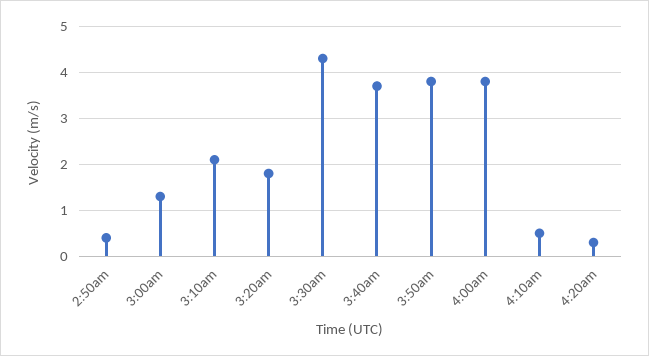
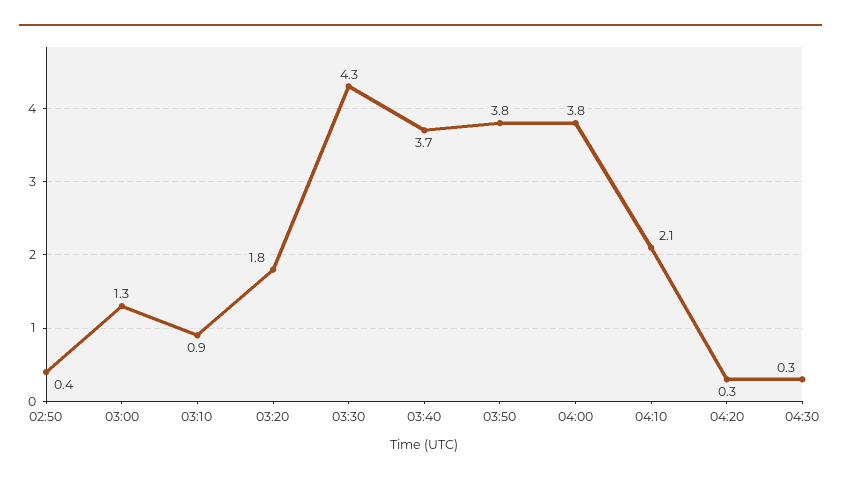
3:10am: 2 -> 0.9
4:10am: 0.5 -> 2.1
04:30: none -> 0.3

